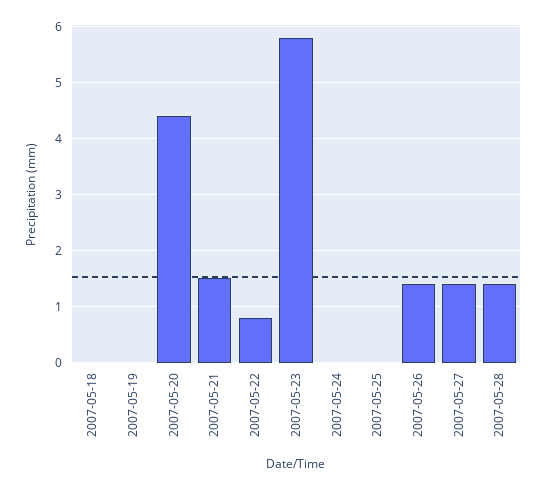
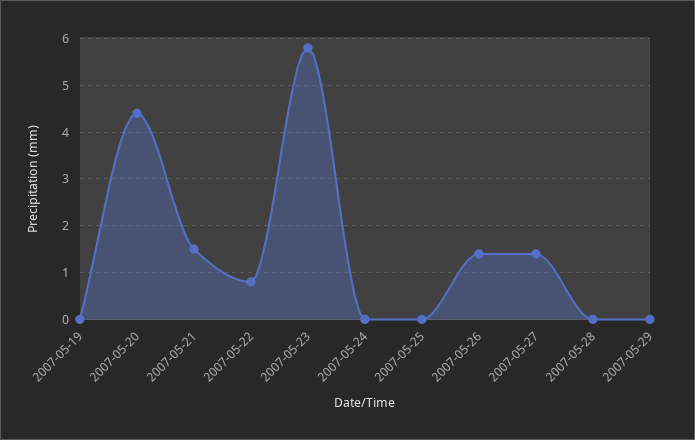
2007-05-18: 0 -> none
2007-05-28: 1.5 -> 0
2007-05-29: none -> 0

